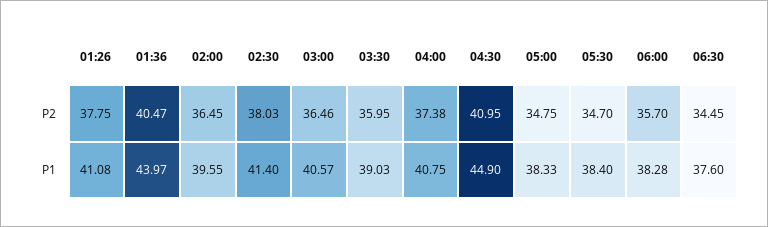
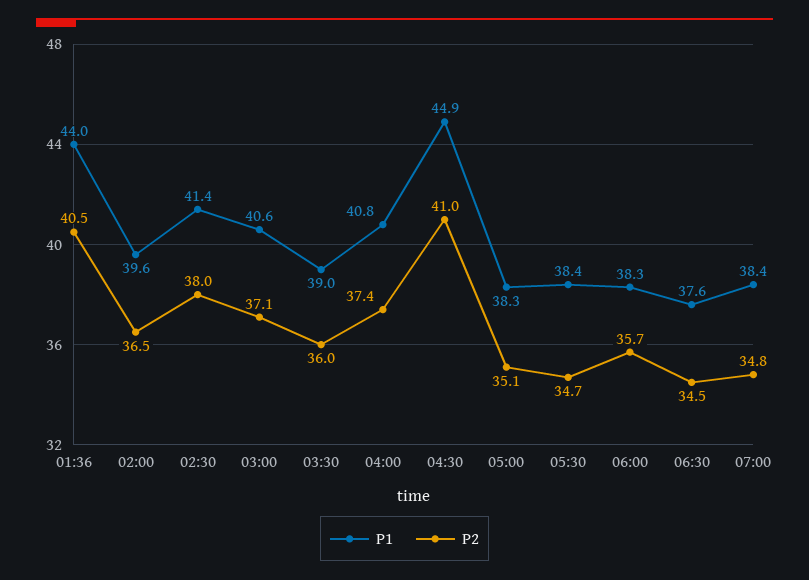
P2, 01:26: 37.75 -> none
P2, 03:00: 36.46 -> 37.1
P2, 05:00: 34.75 -> 35.1
P1, 01:26: 41.08 -> none
P1, 07:00: none -> 38.4
P2, 07:00: none -> 34.8

